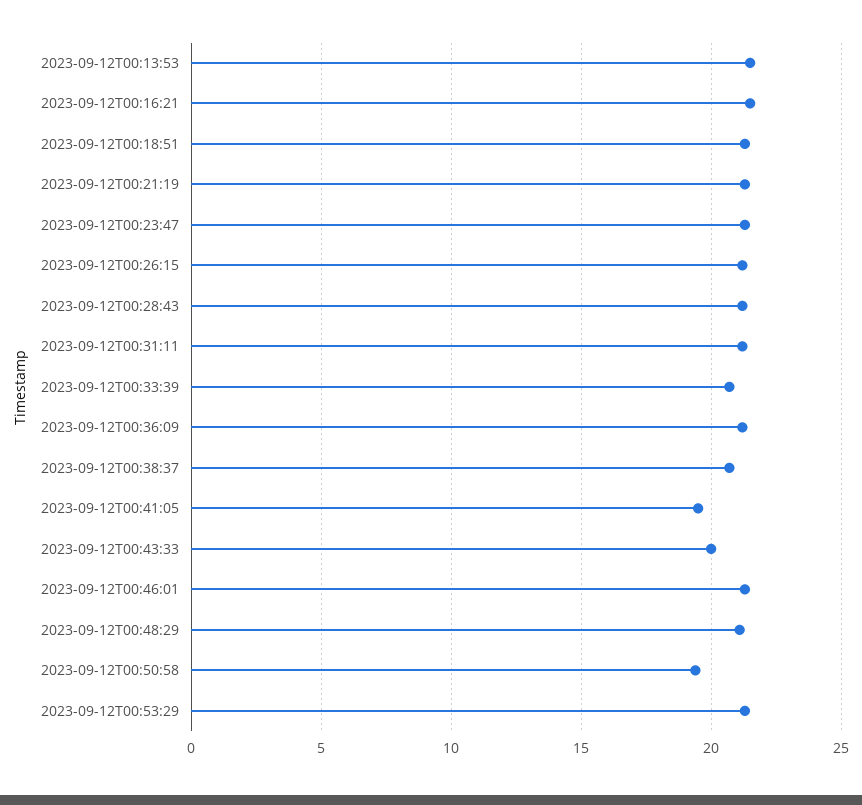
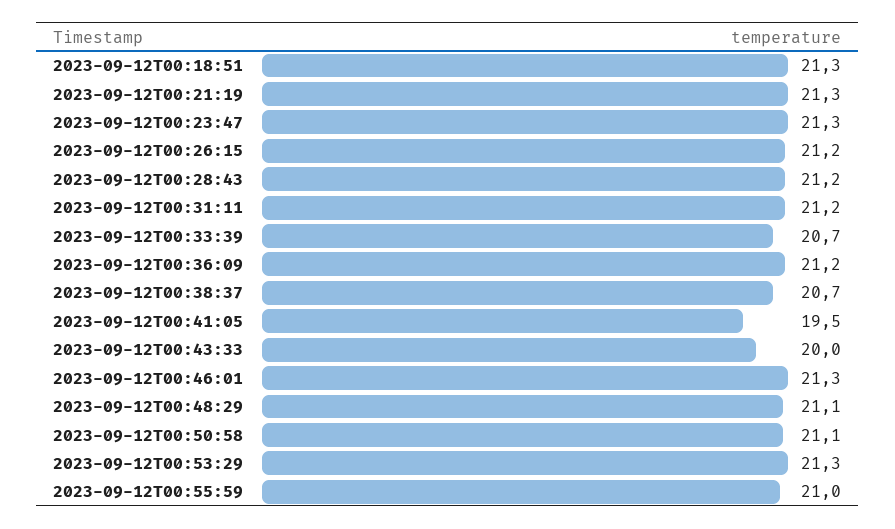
2023-09-12T00:13:53: 21.5 -> none
2023-09-12T00:16:21: 21.5 -> none
2023-09-12T00:50:58: 19.5 -> 21.1
2023-09-12T00:55:59: none -> 21

